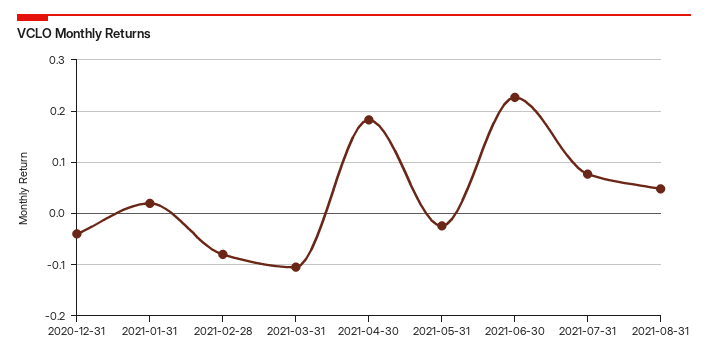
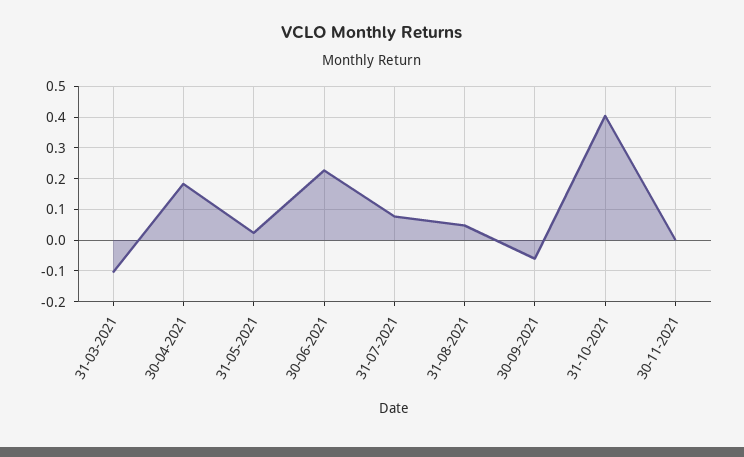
2020-12-31: -0.04 -> none
2021-01-31: 0.02 -> none
2021-02-28: -0.08 -> none
2021-05-31: -0.02 -> 0.02
30-09-2021: none -> -0.06
31-10-2021: none -> 0.4
30-11-2021: none -> 0

